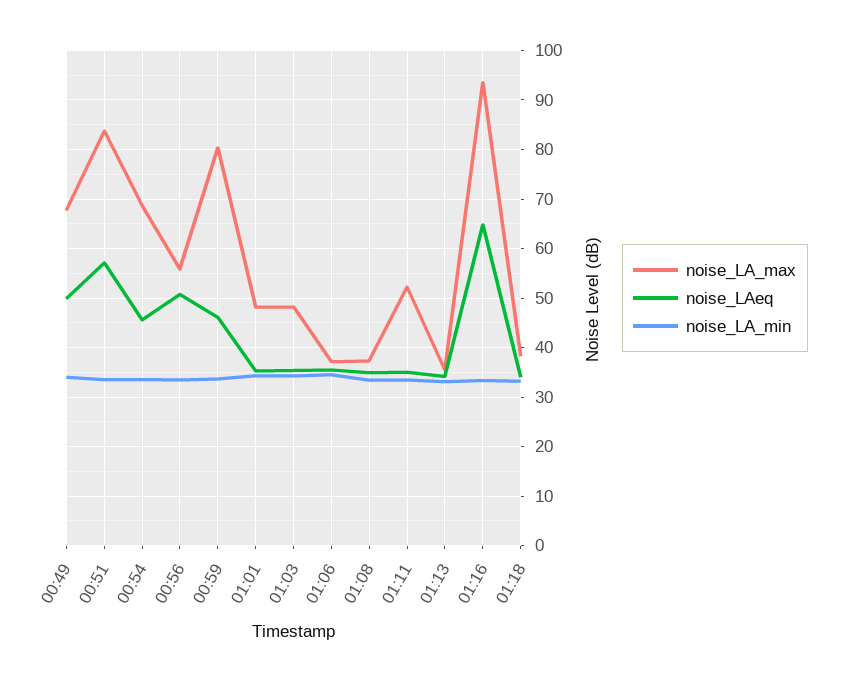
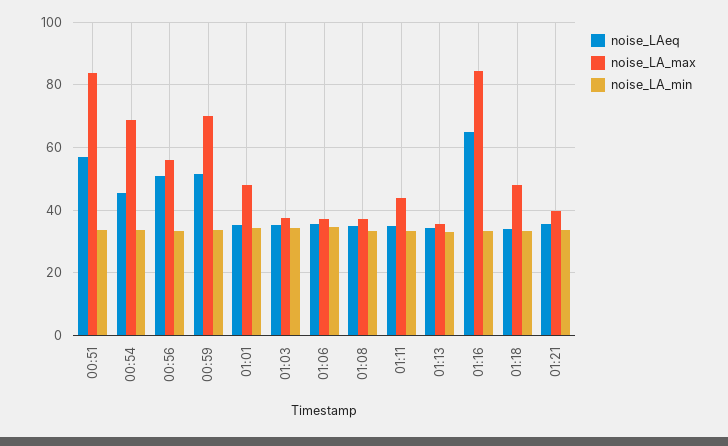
noise_LA_max, 00:49: 68 -> none
noise_LAeq, 00:49: 50 -> none
noise_LA_min, 00:49: 34 -> none
noise_LA_max, 00:59: 80 -> 70
noise_LAeq, 00:59: 46 -> 52
noise_LA_max, 01:03: 48 -> 38
noise_LA_max, 01:11: 52 -> 44
noise_LA_max, 01:16: 94 -> 84
noise_LA_max, 01:18: 38 -> 48
noise_LAeq, 01:21: none -> 36
noise_LA_max, 01:21: none -> 40
noise_LA_min, 01:21: none -> 34

